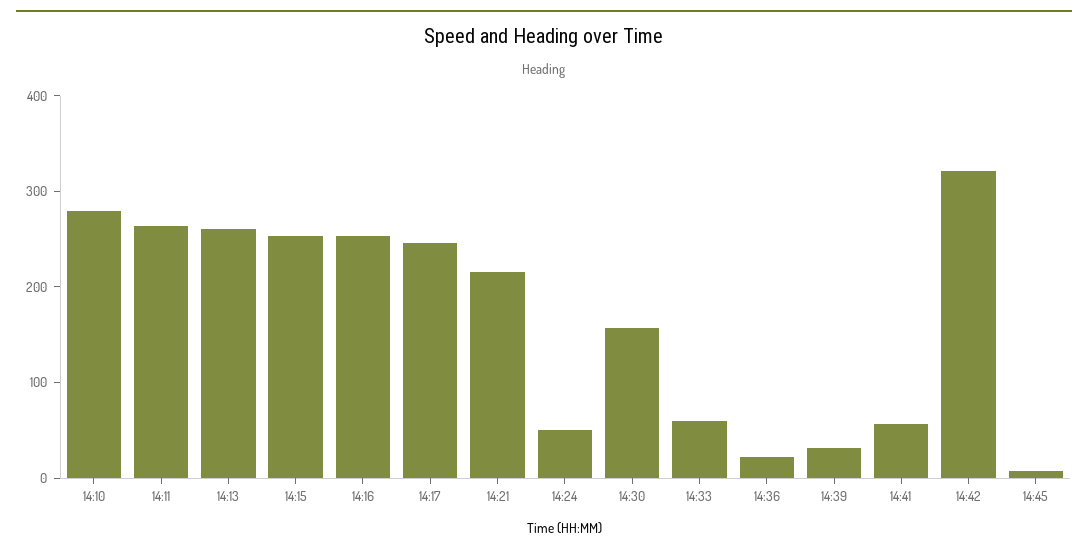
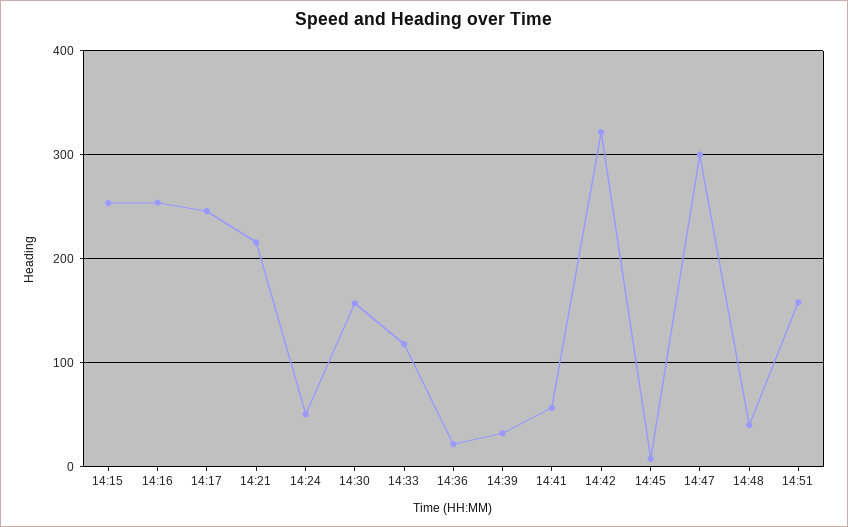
14:10: 280 -> none
14:11: 260 -> none
14:13: 260 -> none
14:33: 60 -> 120
14:47: none -> 300
14:48: none -> 40
14:51: none -> 160

